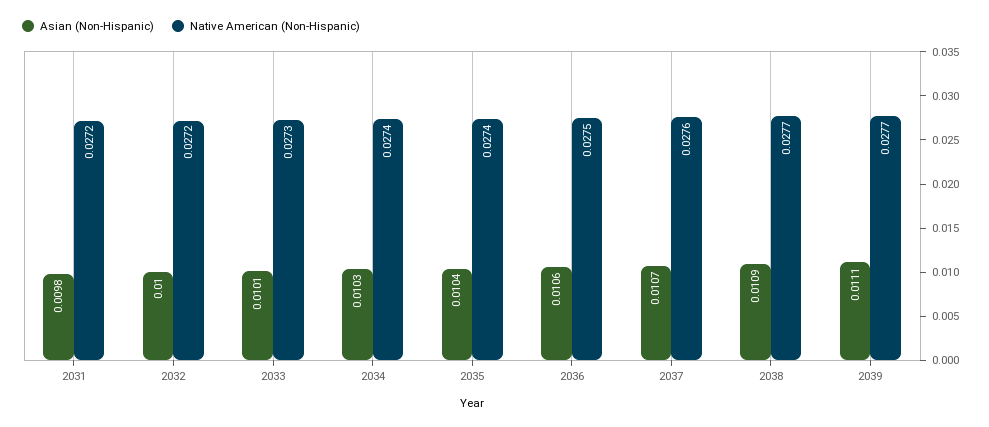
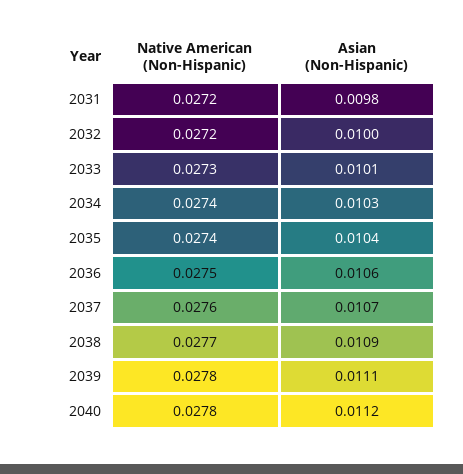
Native American (Non-Hispanic), 2039: 0.0277 -> 0.0278
Native American (Non-Hispanic), 2040: none -> 0.0278
Asian (Non-Hispanic), 2040: none -> 0.0112

